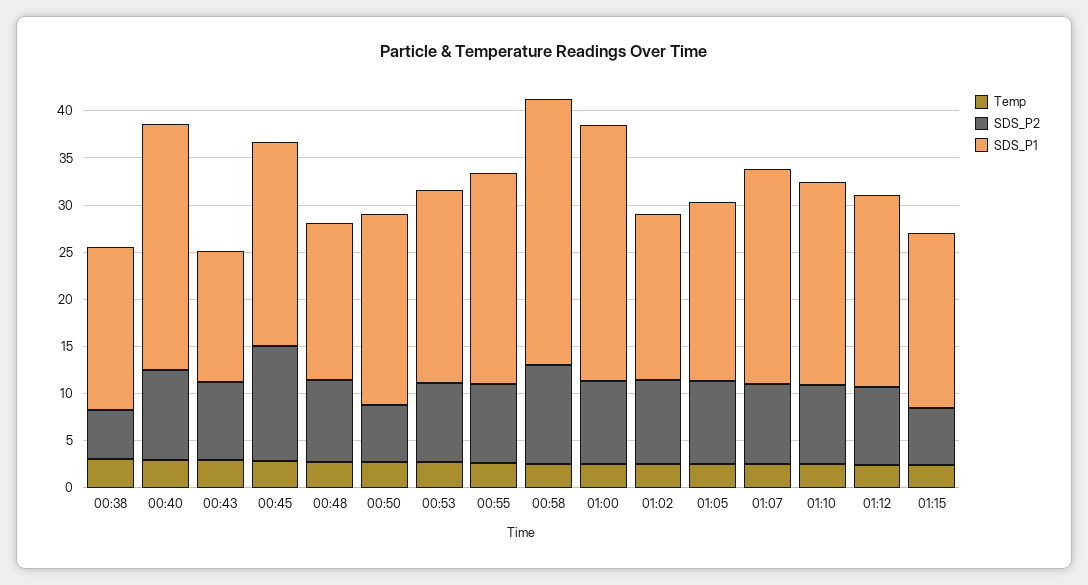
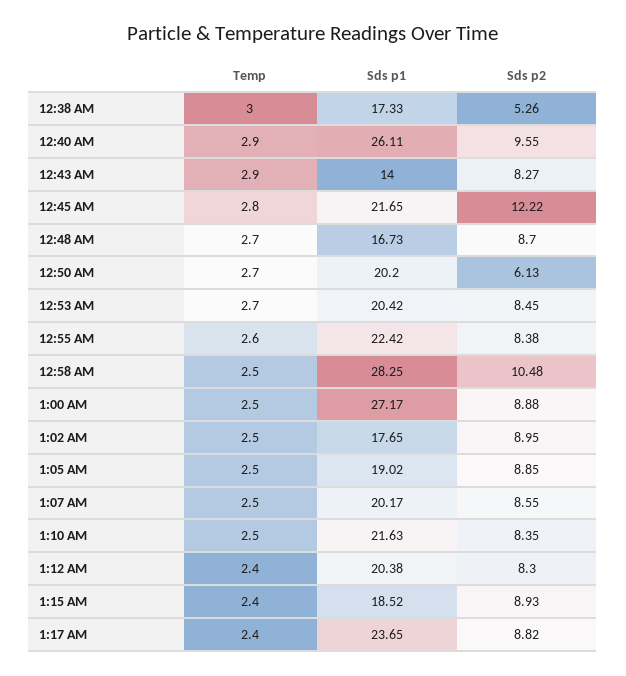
SDS_P1, 01:07: 23 -> 20.17
SDS_P2, 01:15: 6 -> 8.93
Temp, 1:17 AM: none -> 2.4
SDS_P1, 1:17 AM: none -> 23.65
SDS_P2, 1:17 AM: none -> 8.82

